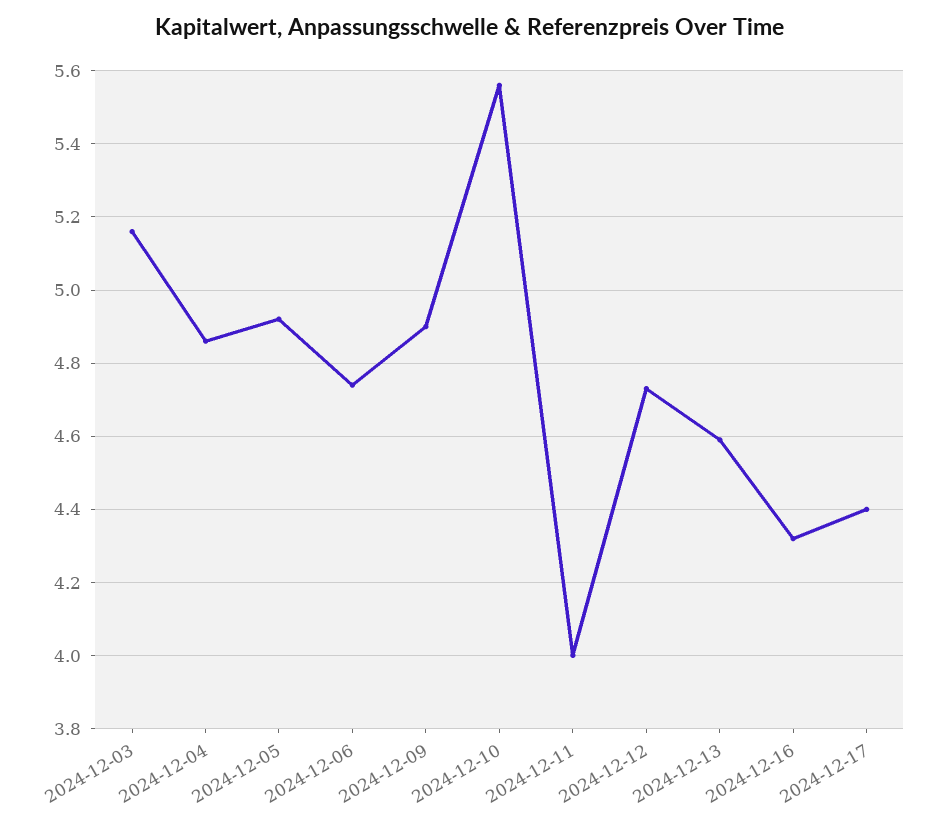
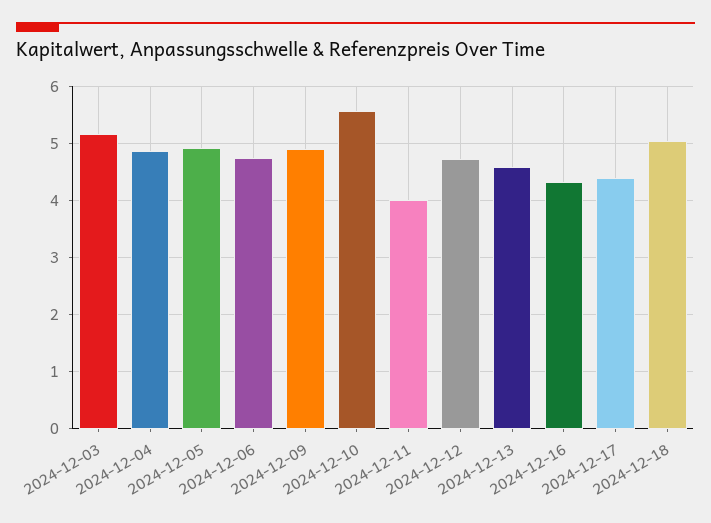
2024-12-18: none -> 5

